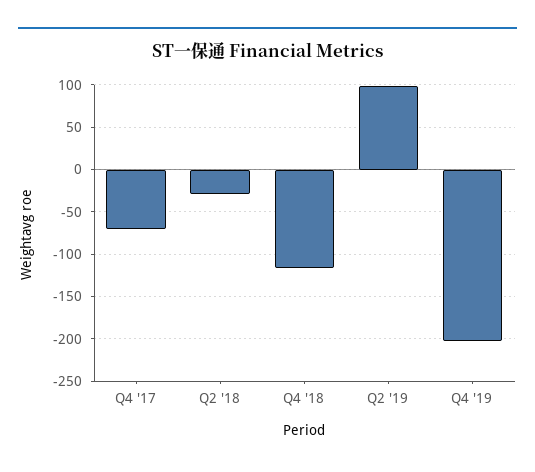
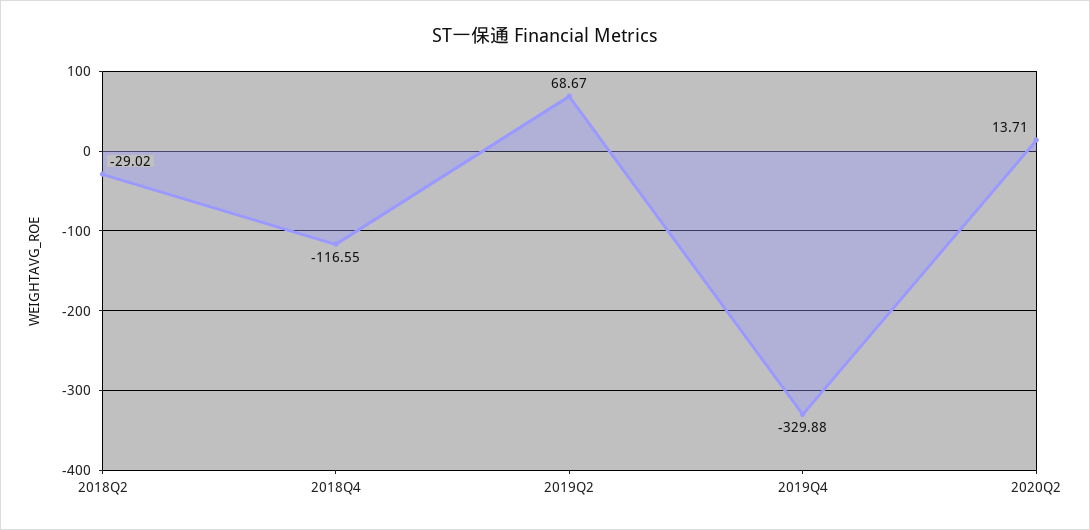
Q4 '17: -70 -> none
Q2 '19: 100 -> 68.67
Q4 '19: -200 -> -329.88
2020Q2: none -> 13.71

